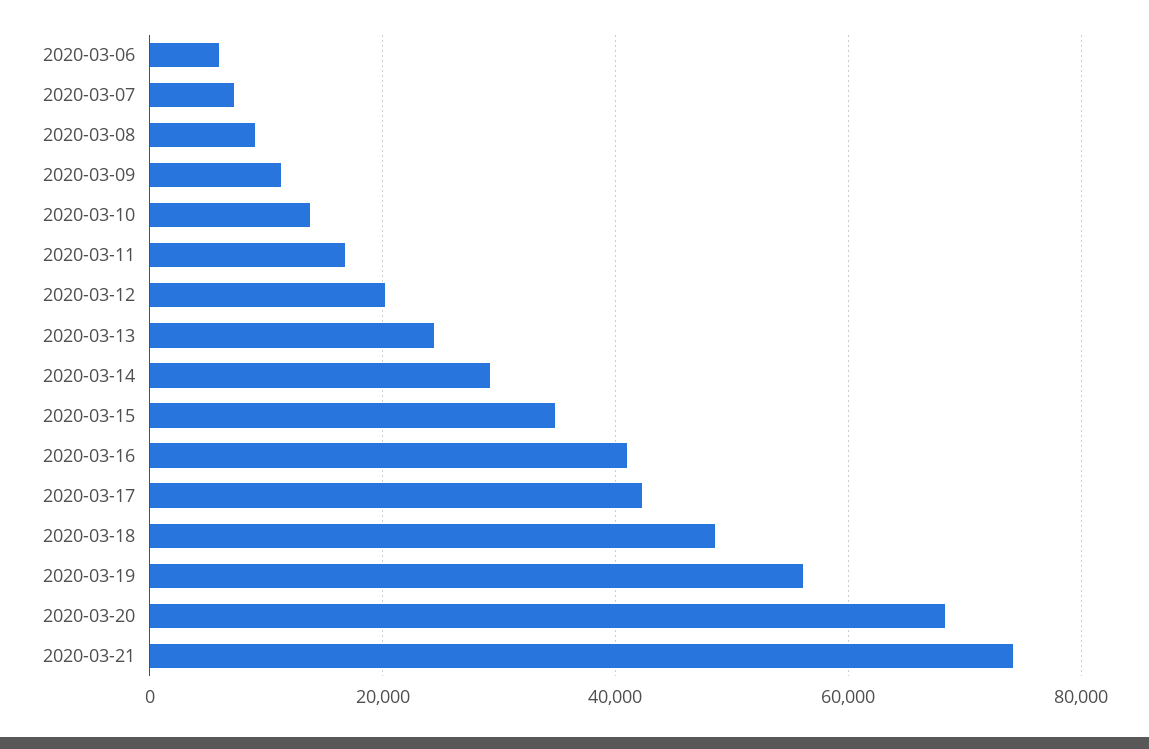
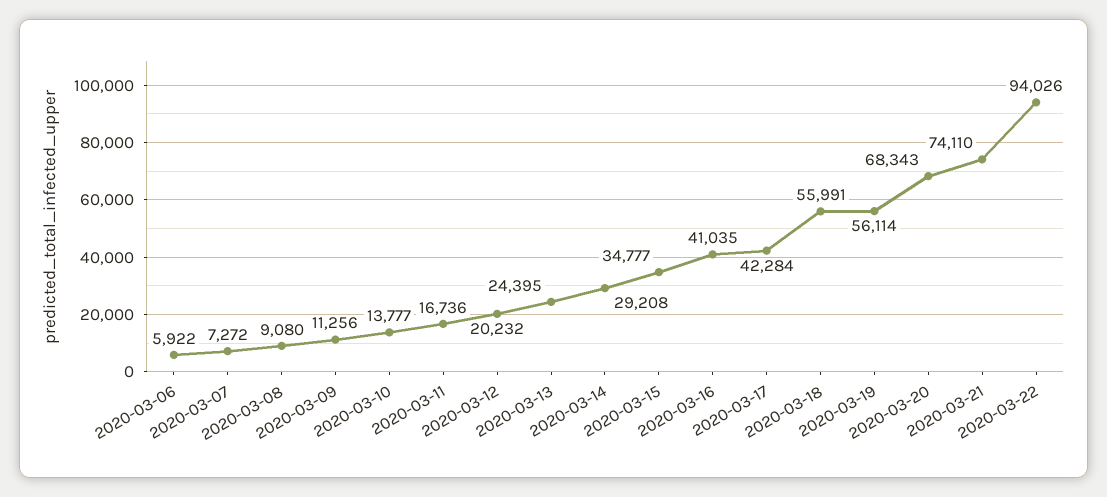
2020-03-18: 48000 -> 55991
2020-03-22: none -> 94026

